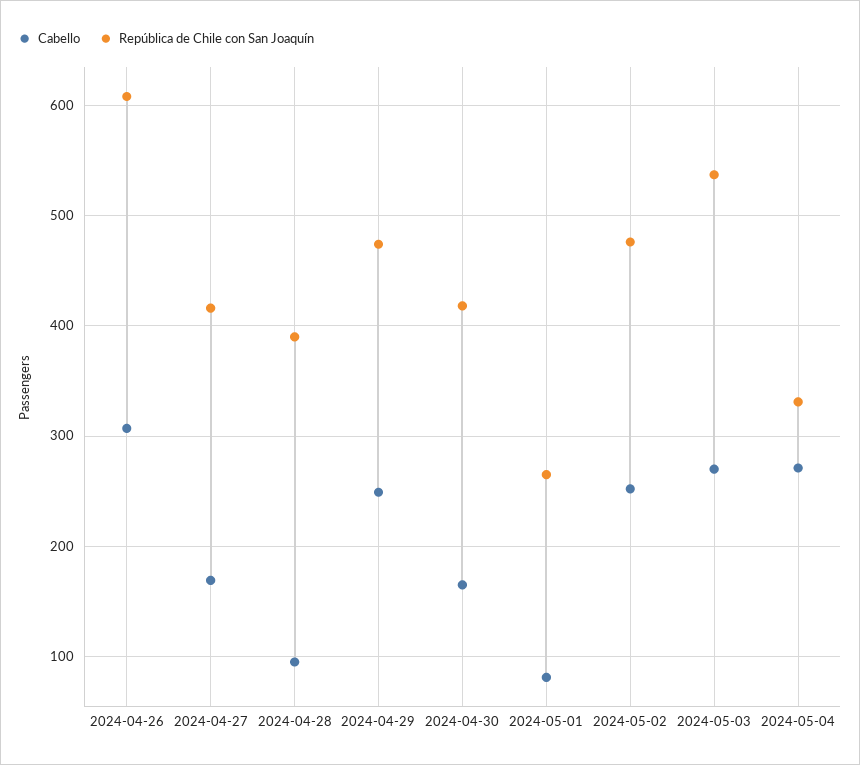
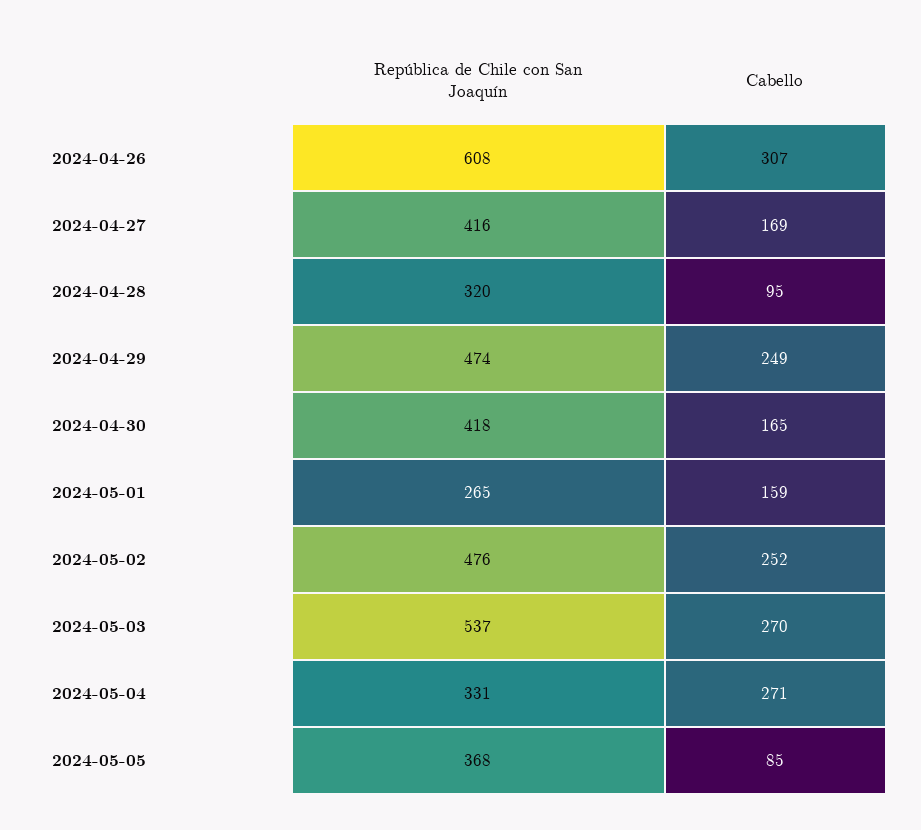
República de Chile con San Joaquín, 2024-04-28: 390 -> 320
Cabello, 2024-05-01: 80 -> 159
República de Chile con San Joaquín, 2024-05-05: none -> 368
Cabello, 2024-05-05: none -> 85

